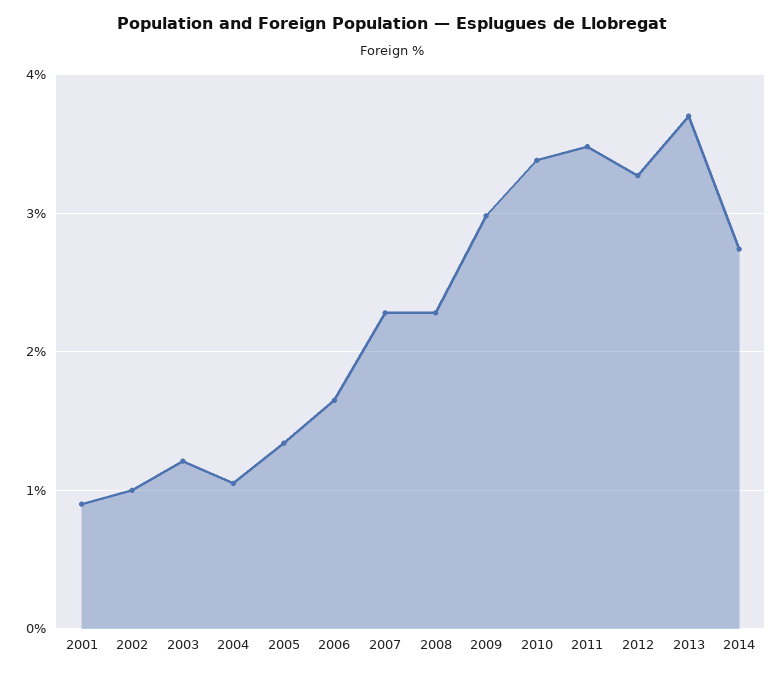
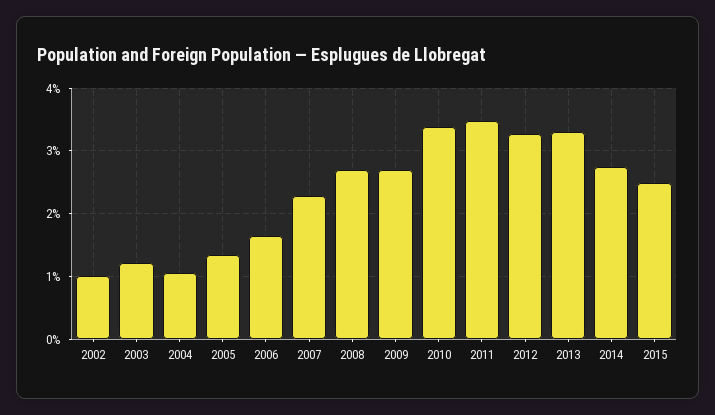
2001: 0.9 -> none
2008: 2.3 -> 2.7
2009: 3 -> 2.7
2013: 3.7 -> 3.3
2015: none -> 2.5

